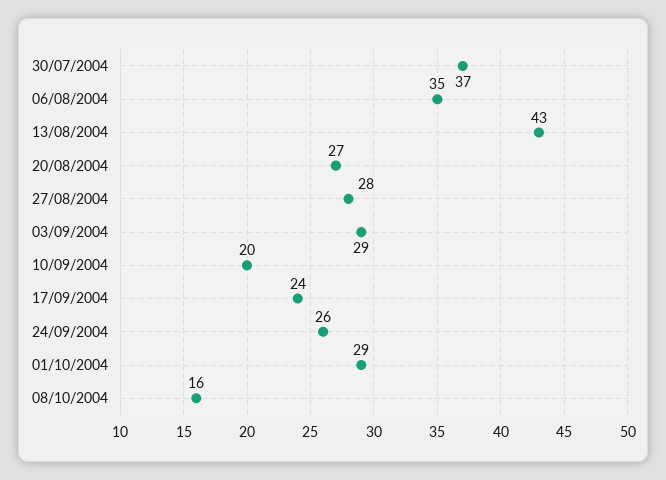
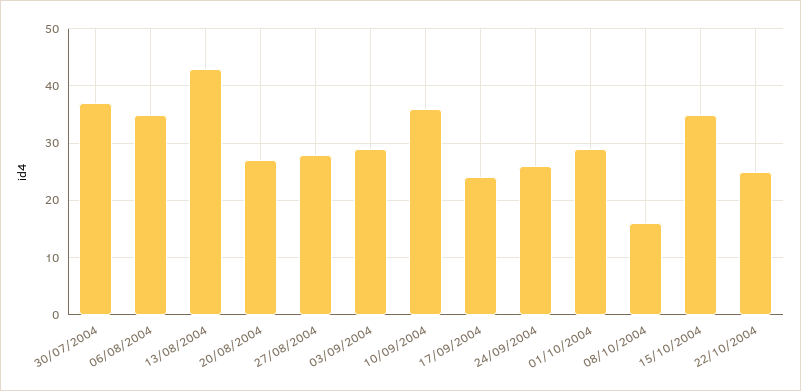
10/09/2004: 20 -> 35
15/10/2004: none -> 35
22/10/2004: none -> 25

